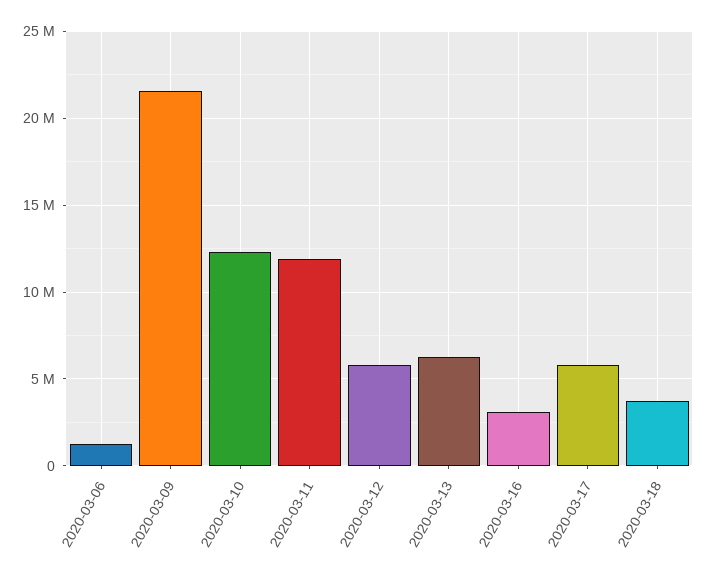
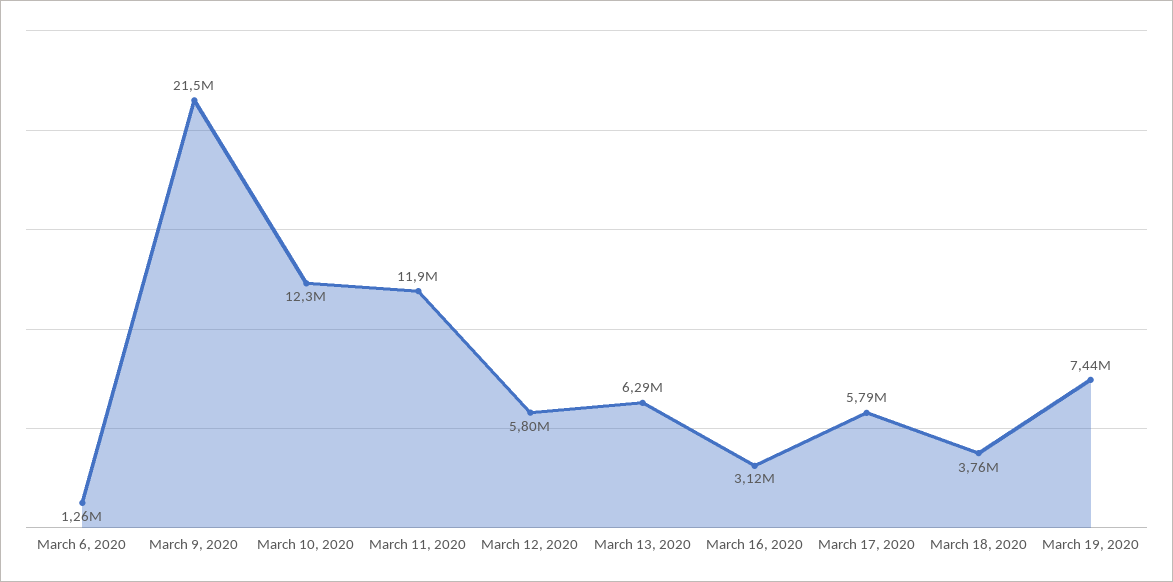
March 19, 2020: none -> 7440000

